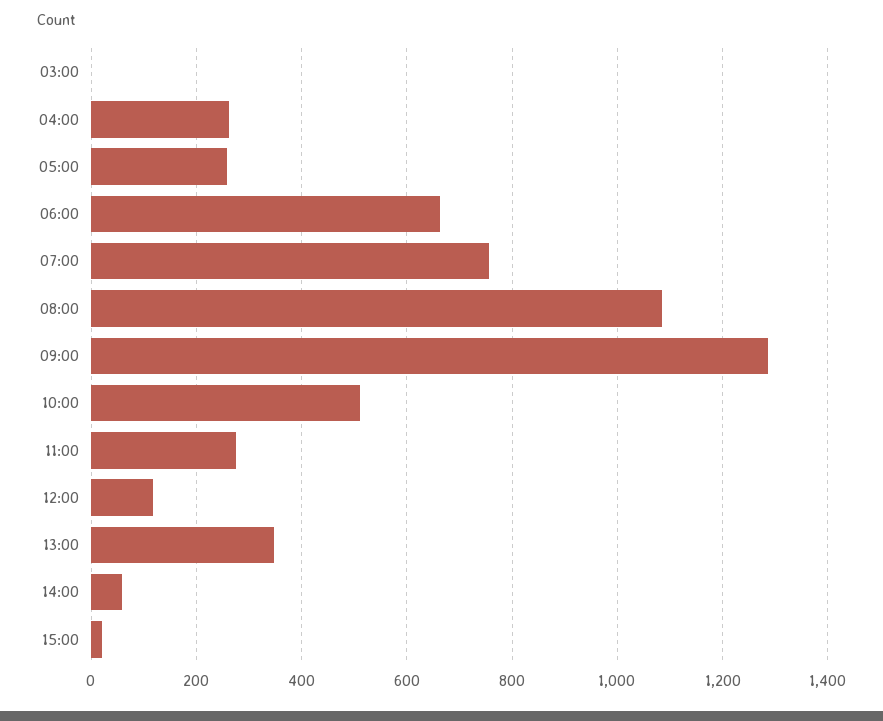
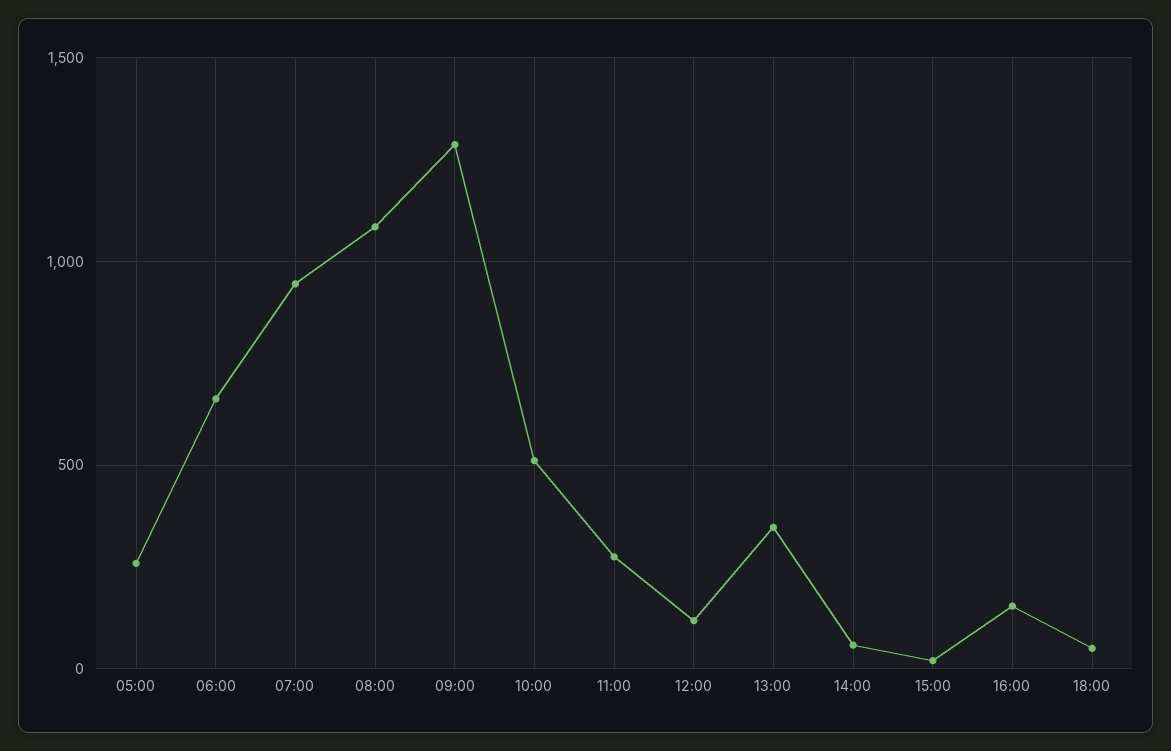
03:00: 0 -> none
04:00: 260 -> none
07:00: 760 -> 950
16:00: none -> 150
18:00: none -> 50

